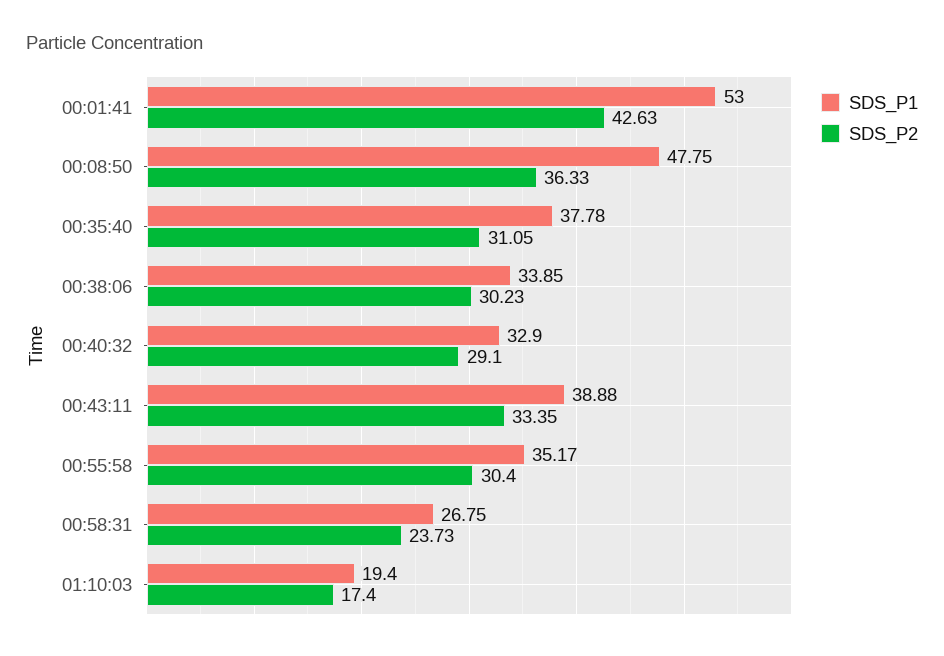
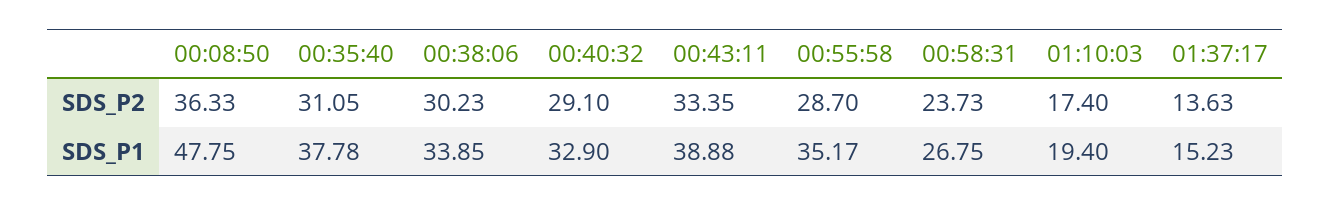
SDS_P1, 00:01:41: 53 -> none
SDS_P2, 00:01:41: 42.63 -> none
SDS_P2, 00:55:58: 30.4 -> 28.7
SDS_P2, 01:37:17: none -> 13.63
SDS_P1, 01:37:17: none -> 15.23

